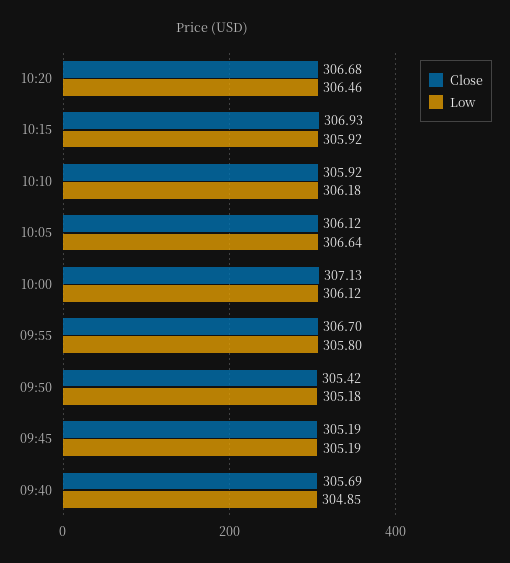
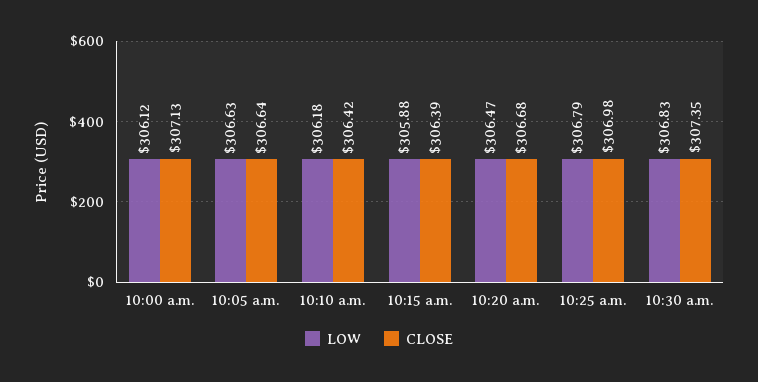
Low, 10:20: 306.46 -> 306.47
Close, 10:15: 306.93 -> 306.39
Low, 10:15: 305.92 -> 305.88
Close, 10:10: 305.92 -> 306.42
Close, 10:05: 306.12 -> 306.64
Low, 10:05: 306.64 -> 306.63
Close, 09:55: 306.7 -> none
Low, 09:55: 305.8 -> none
Close, 09:50: 305.42 -> none
Low, 09:50: 305.18 -> none
Close, 09:45: 305.19 -> none
Low, 09:45: 305.19 -> none
Close, 09:40: 305.69 -> none
Low, 09:40: 304.85 -> none
Low, 10:25 a.m.: none -> 306.79
Close, 10:25 a.m.: none -> 306.98
Low, 10:30 a.m.: none -> 306.83
Close, 10:30 a.m.: none -> 307.35

